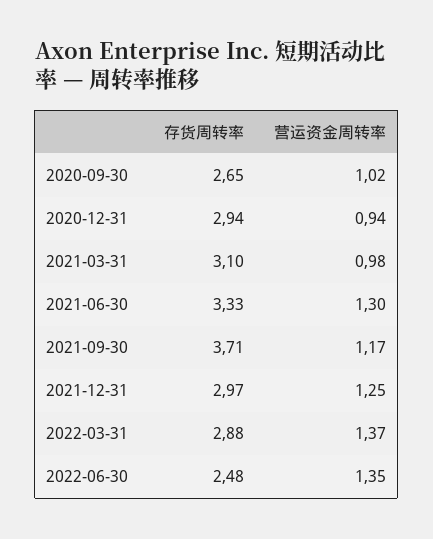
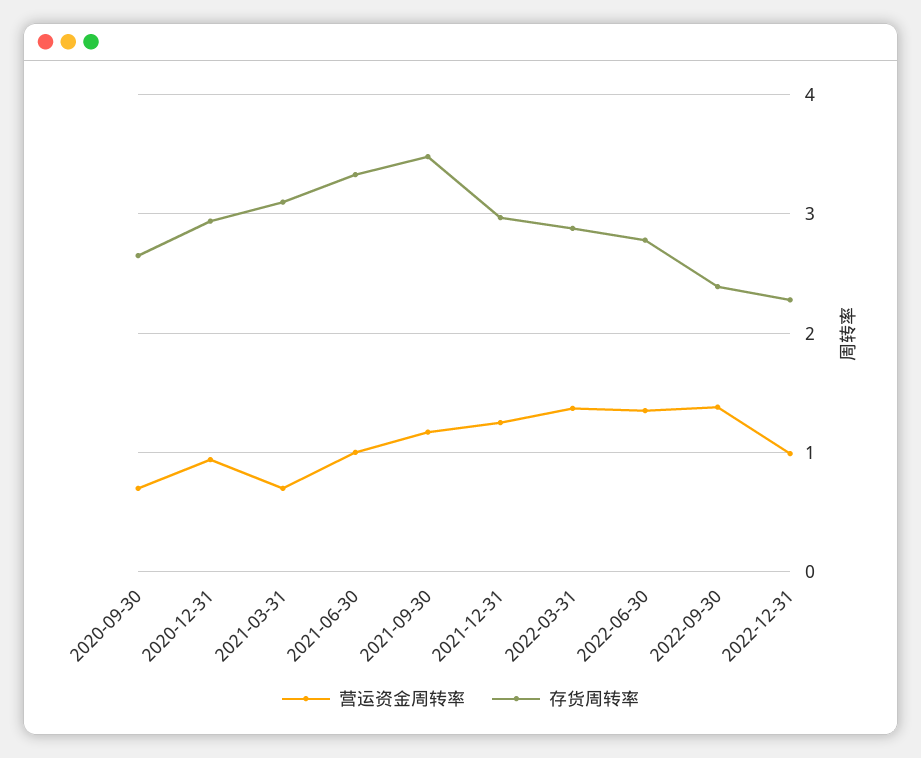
营运资金周转率, 2020-09-30: 1.02 -> 0.7
营运资金周转率, 2021-03-31: 0.98 -> 0.7
营运资金周转率, 2021-06-30: 1.3 -> 1
存货周转率, 2021-09-30: 3.71 -> 3.5
存货周转率, 2022-06-30: 2.48 -> 2.8
营运资金周转率, 2022-09-30: none -> 1.4
存货周转率, 2022-09-30: none -> 2.4
营运资金周转率, 2022-12-31: none -> 1
存货周转率, 2022-12-31: none -> 2.3

